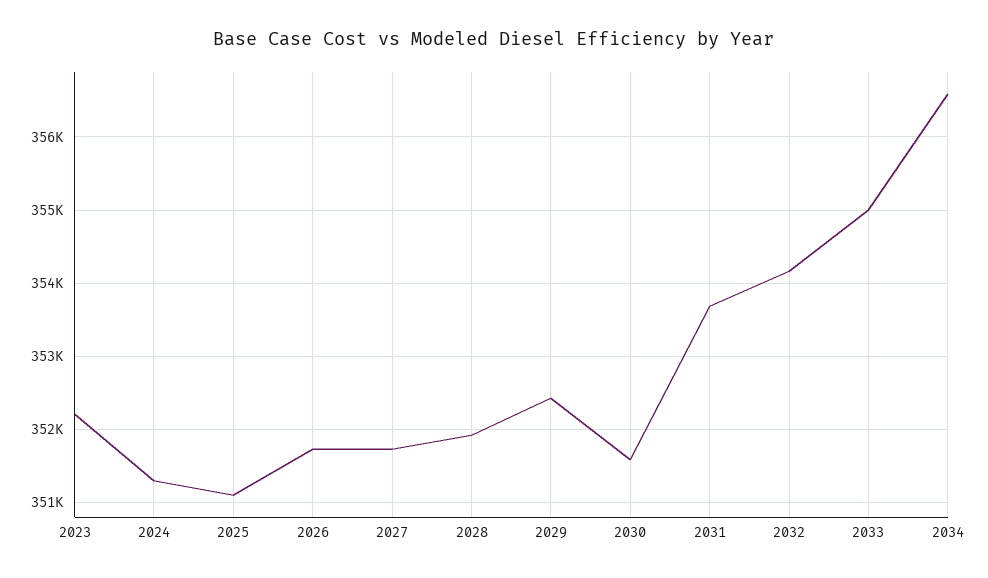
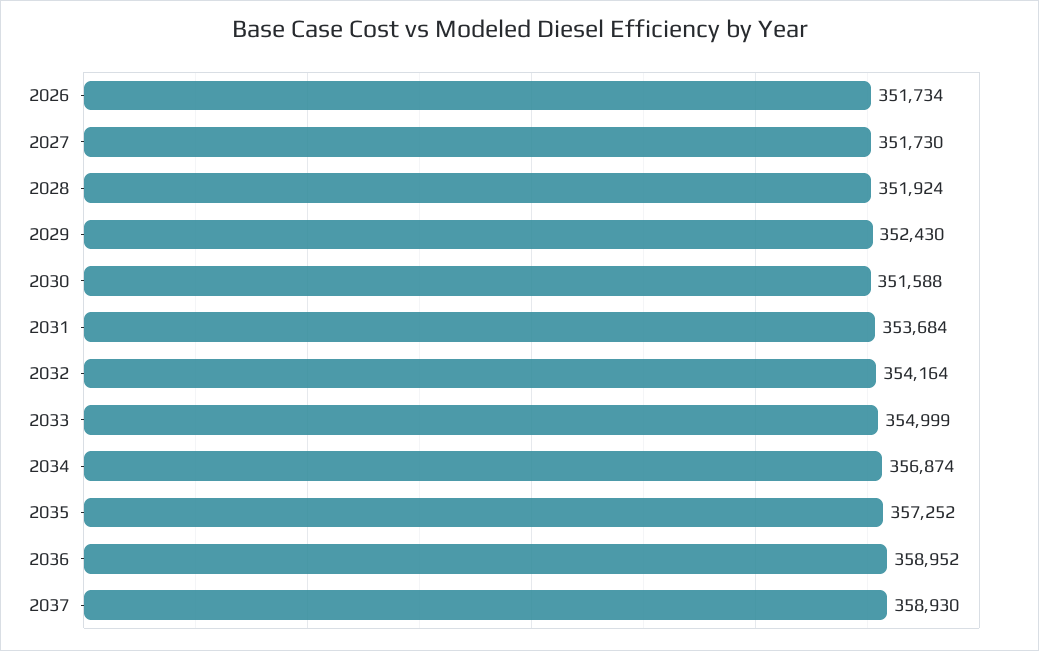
2023: 352200 -> none
2024: 351300 -> none
2025: 351100 -> none
2034: 356600 -> 356874
2035: none -> 357252
2036: none -> 358952
2037: none -> 358930

